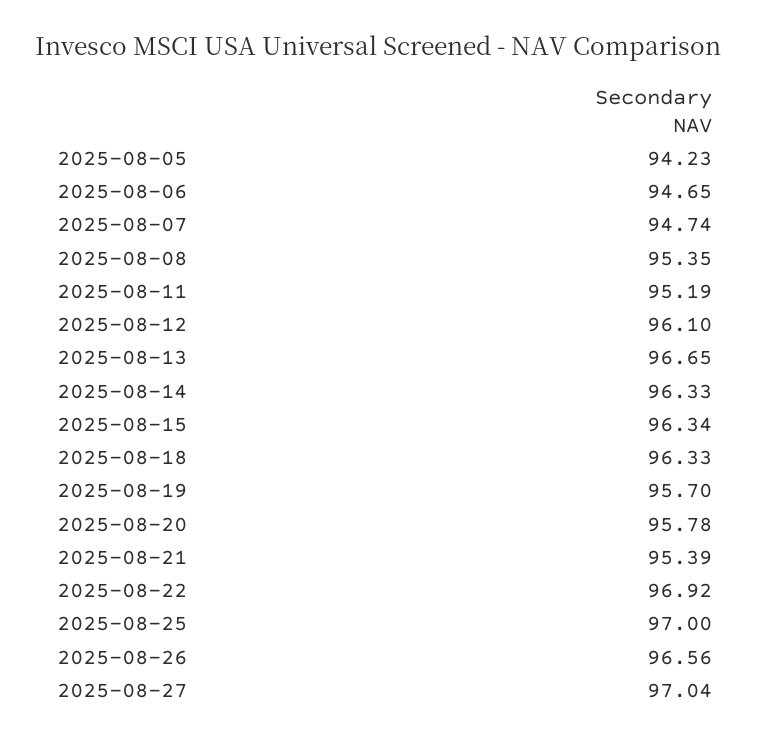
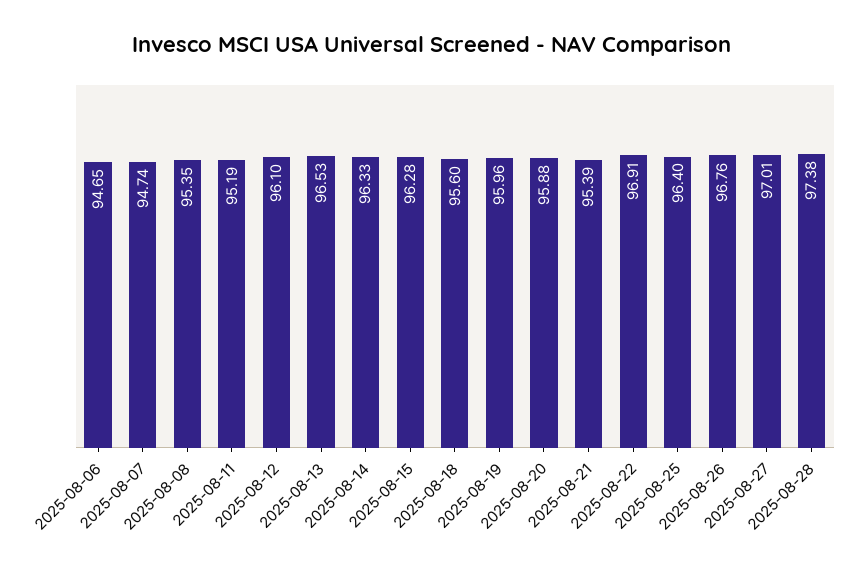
2025-08-05: 94.23 -> none
2025-08-13: 96.65 -> 96.53
2025-08-15: 96.34 -> 96.28
2025-08-18: 96.33 -> 95.6
2025-08-19: 95.7 -> 95.96
2025-08-20: 95.78 -> 95.88
2025-08-22: 96.92 -> 96.91
2025-08-25: 97 -> 96.4
2025-08-26: 96.56 -> 96.76
2025-08-27: 97.04 -> 97.01
2025-08-28: none -> 97.38

